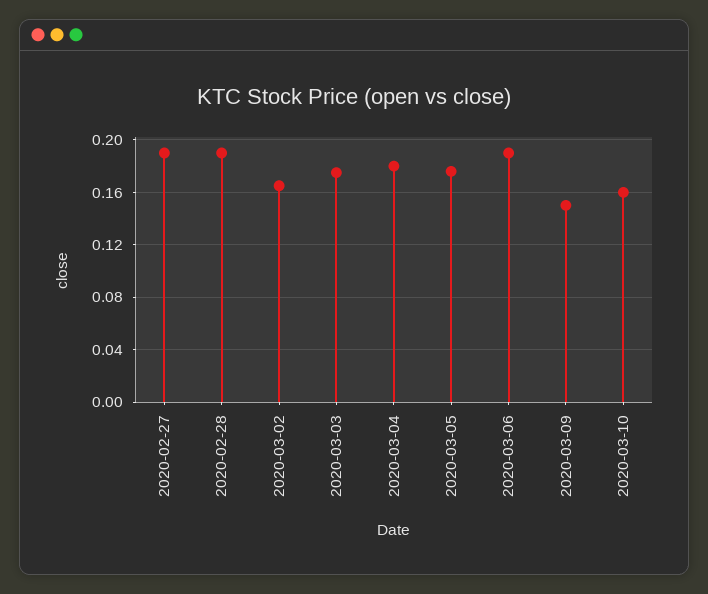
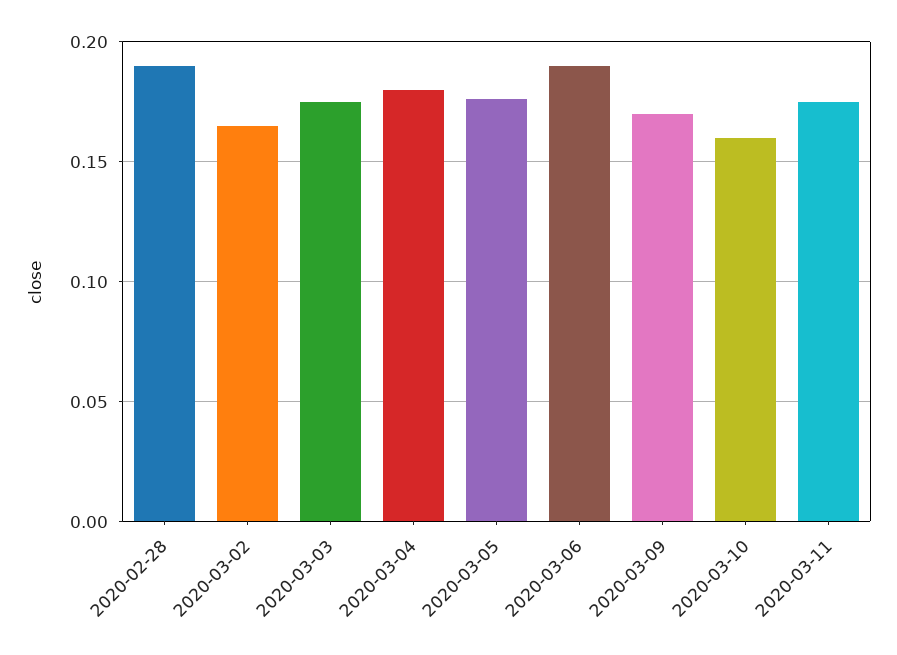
2020-02-27: 0.19 -> none
2020-03-09: 0.15 -> 0.17
2020-03-11: none -> 0.175

